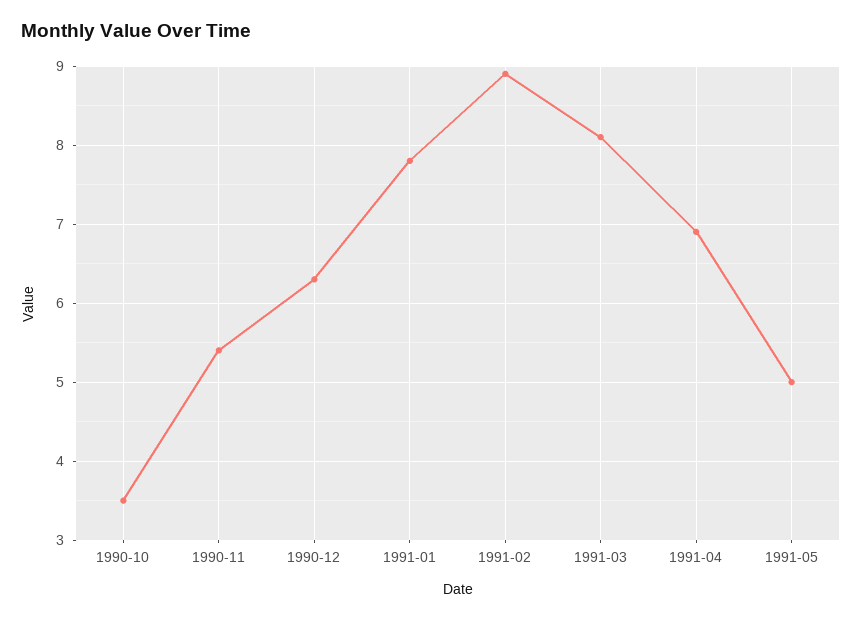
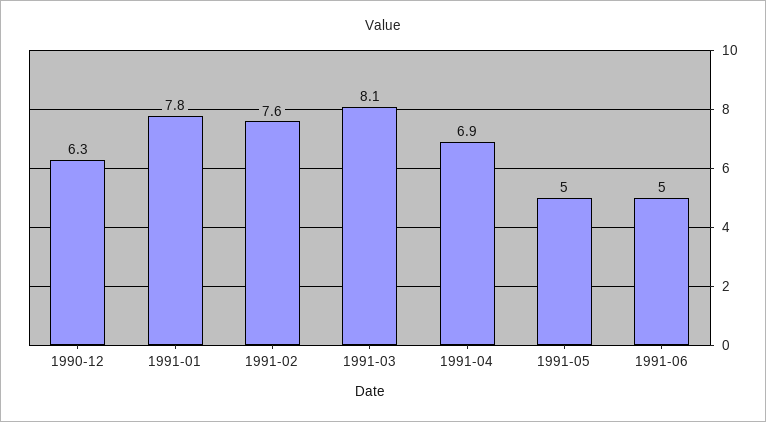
1990-10: 3.5 -> none
1990-11: 5.4 -> none
1991-02: 8.9 -> 7.6
1991-06: none -> 5

